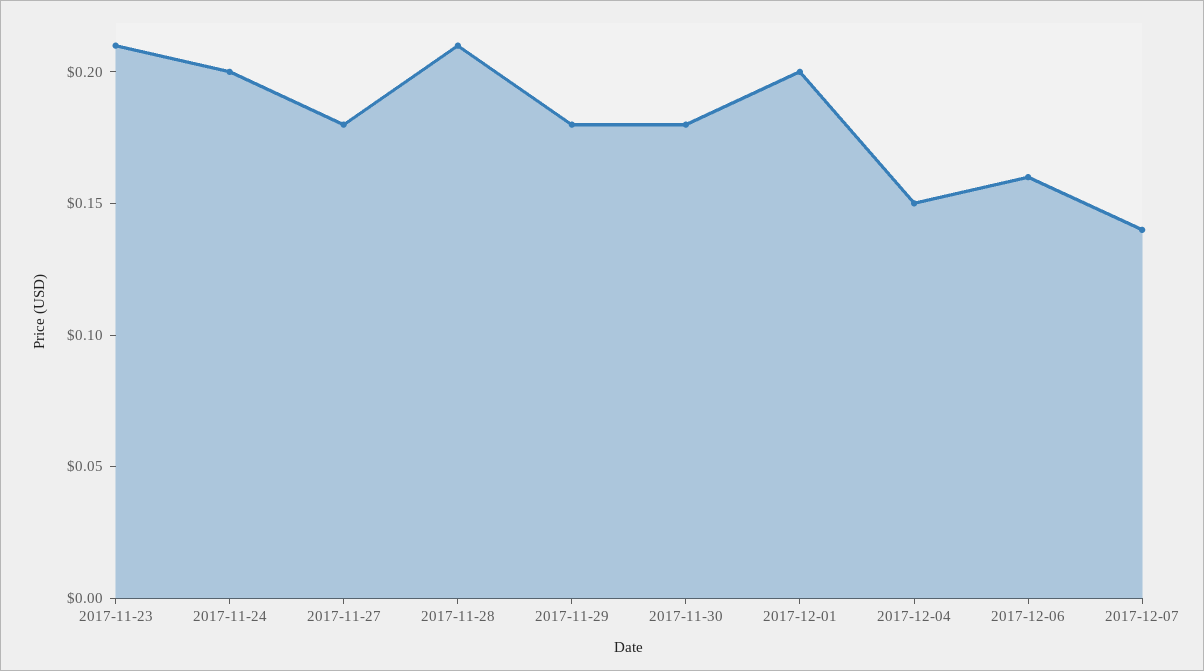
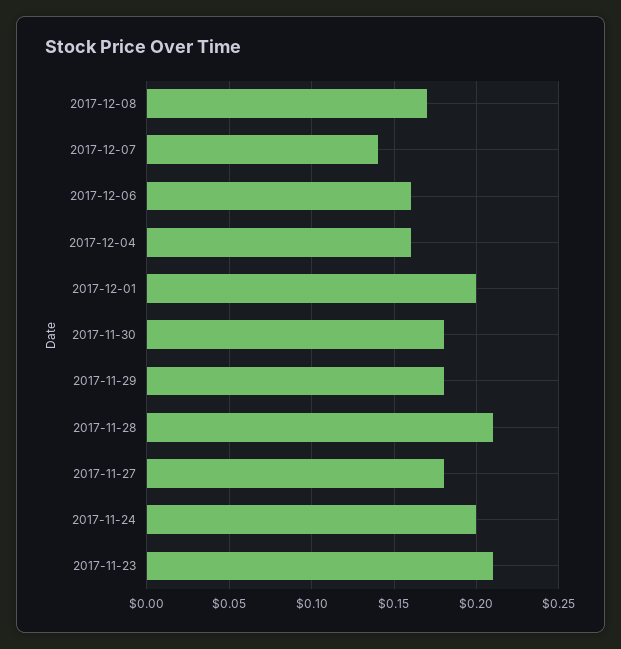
2017-12-04: 0.15 -> 0.16
2017-12-08: none -> 0.17

